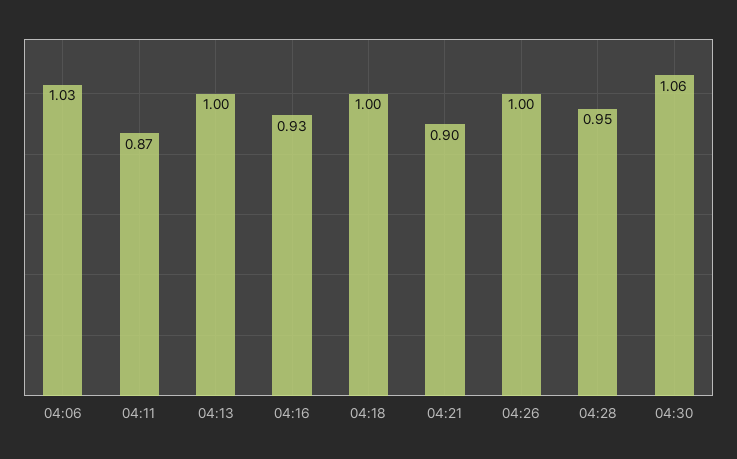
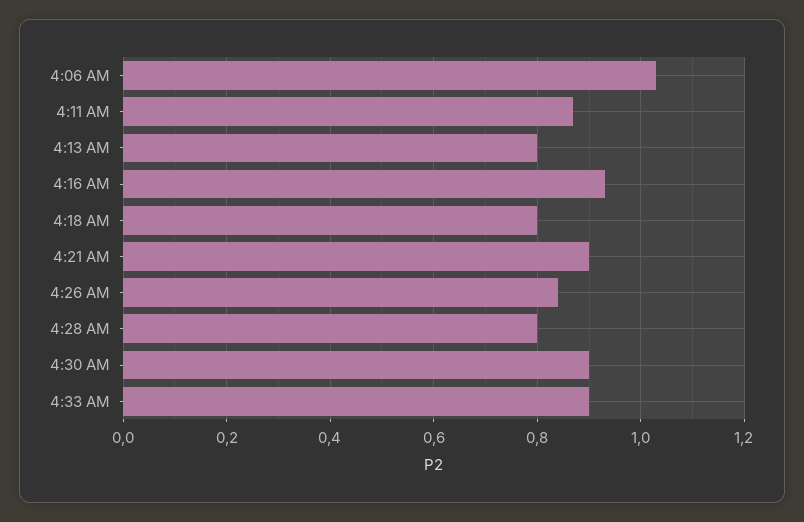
04:13: 1 -> 0.8
04:18: 1 -> 0.8
04:26: 1 -> 0.85
04:28: 0.95 -> 0.8
04:30: 1.06 -> 0.9
4:33 AM: none -> 0.9

